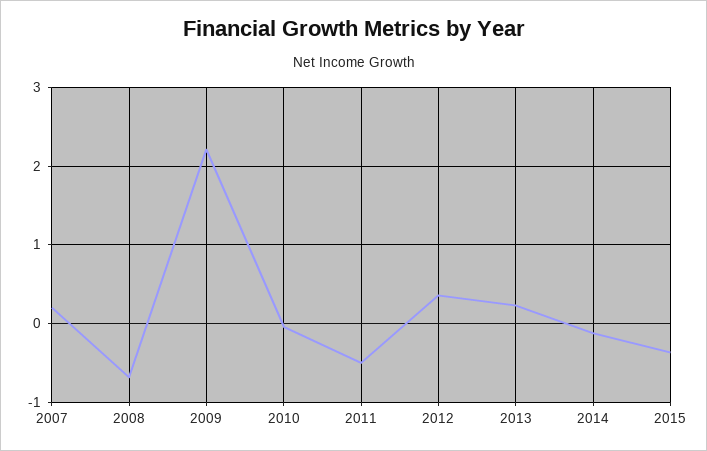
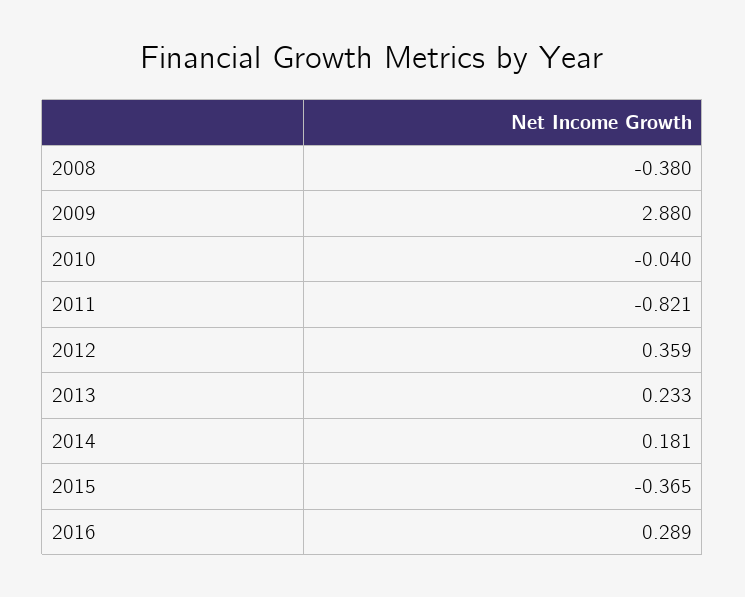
2007: 0.2 -> none
2008: -0.7 -> -0.38
2009: 2.2 -> 2.88
2011: -0.5 -> -0.821
2014: -0.1 -> 0.181
2016: none -> 0.289

